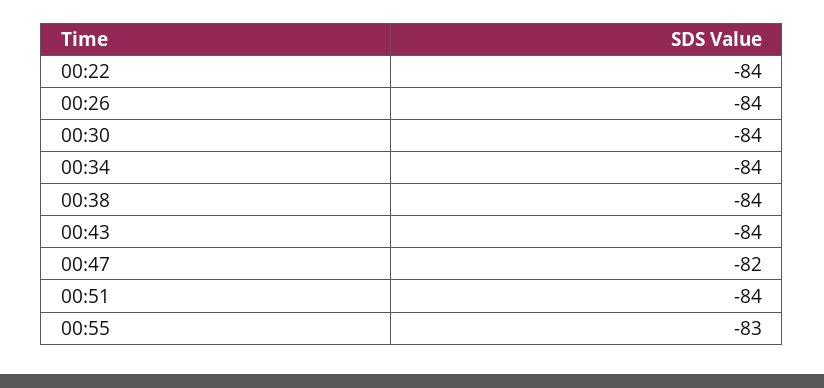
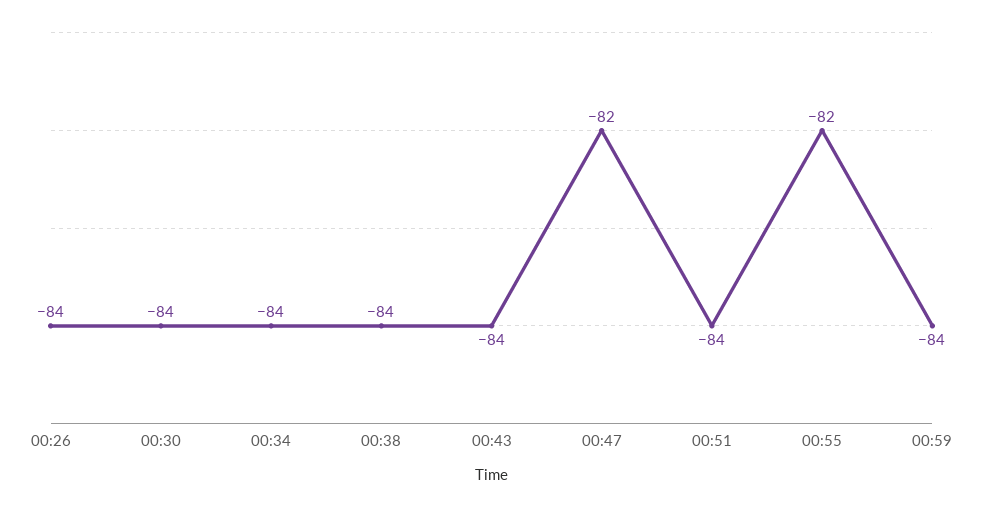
00:22: -84 -> none
00:55: -83 -> -82
00:59: none -> -84

